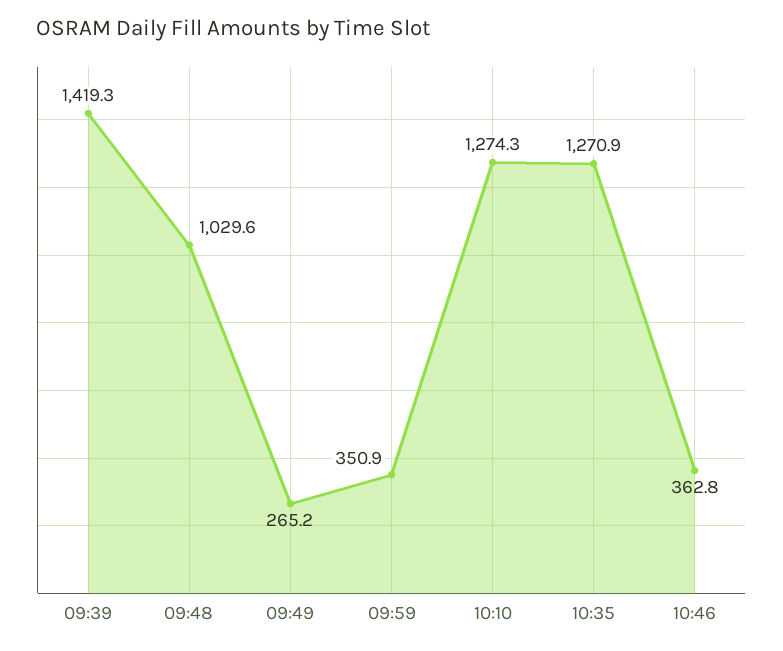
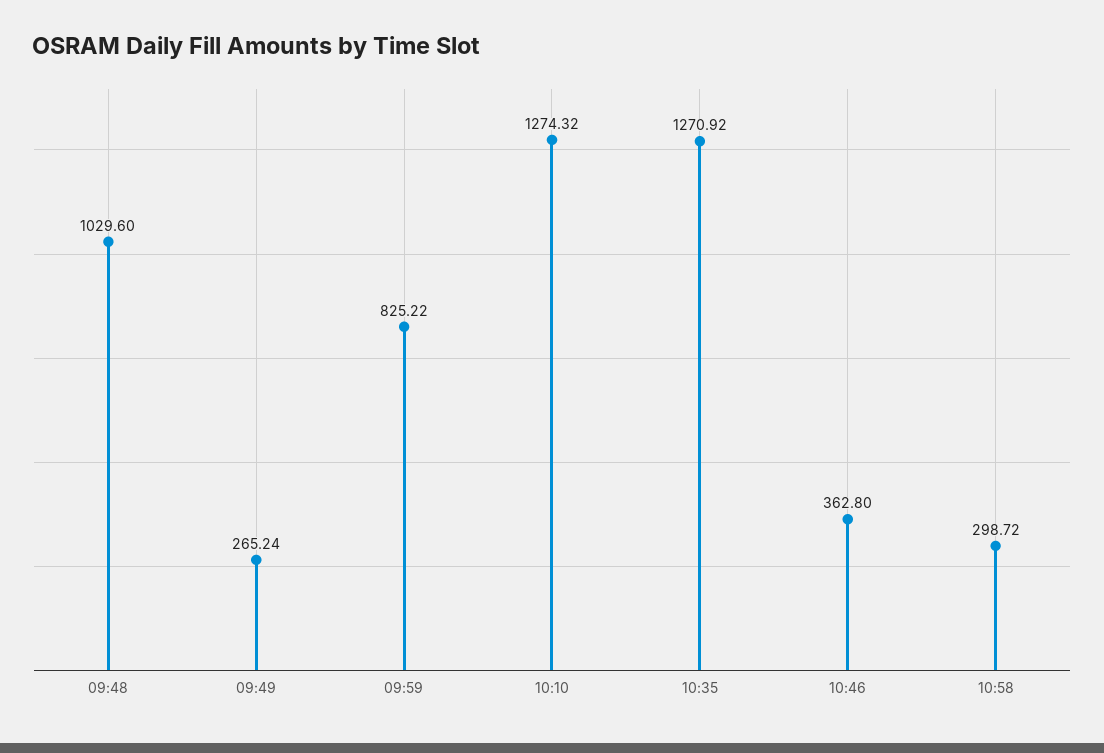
09:39: 1419.3 -> none
09:59: 350.9 -> 825.22
10:58: none -> 298.72

